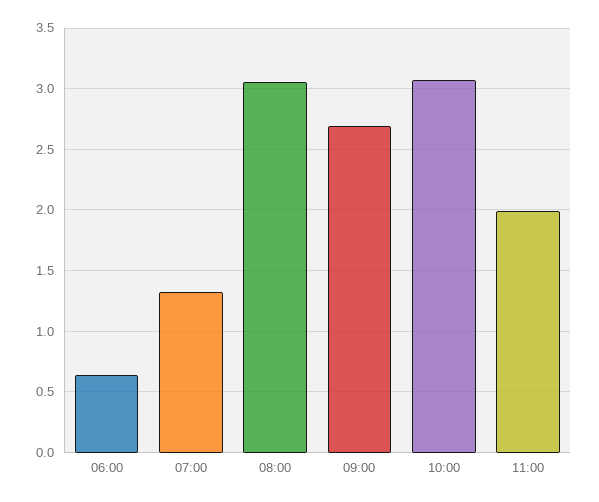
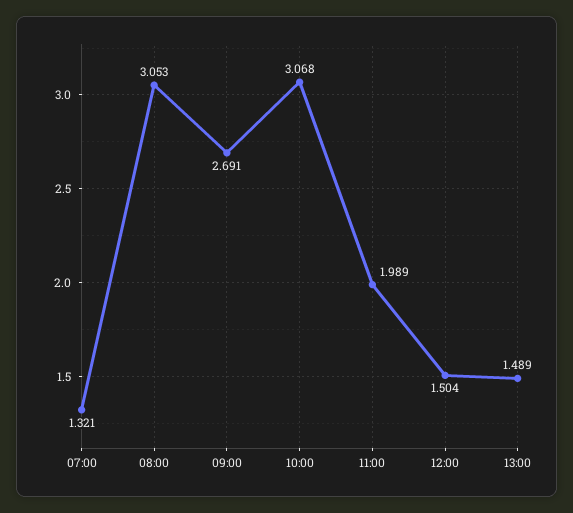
06:00: 0.65 -> none
12:00: none -> 1.504
13:00: none -> 1.489

